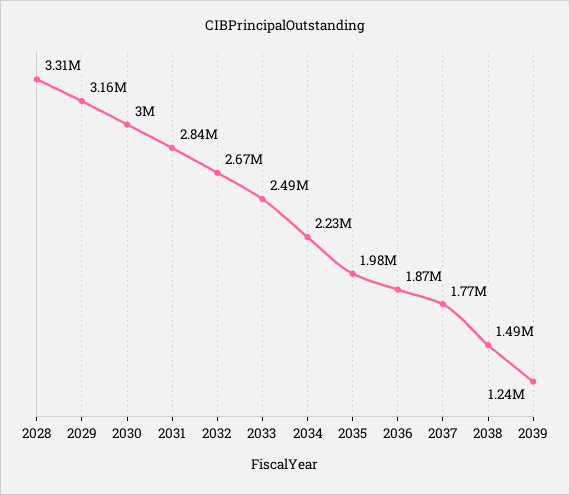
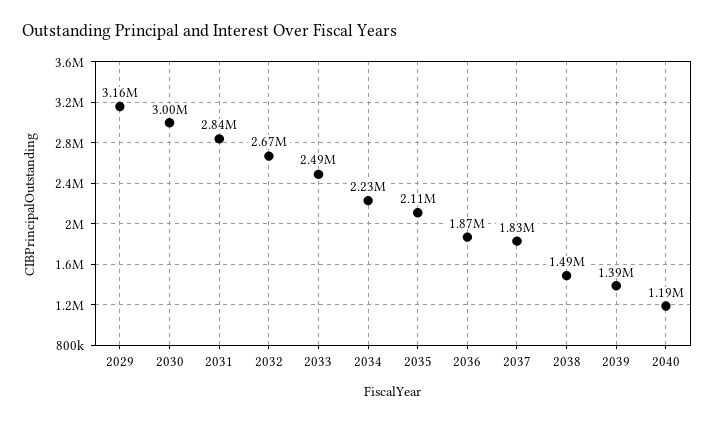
2028: 3310000 -> none
2035: 1980000 -> 2110000
2037: 1770000 -> 1830000
2039: 1240000 -> 1390000
2040: none -> 1190000

